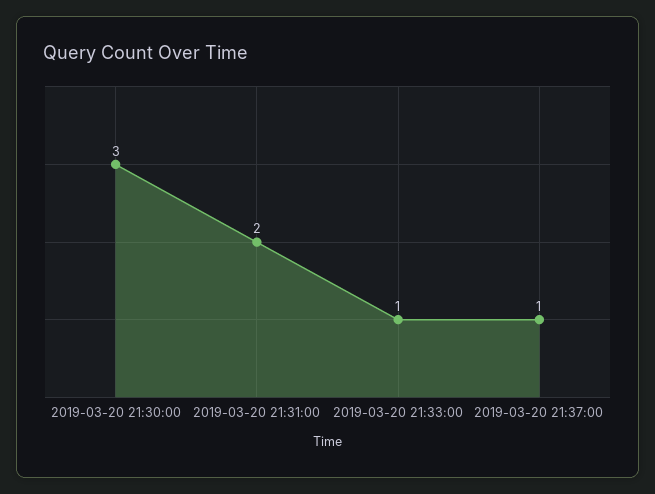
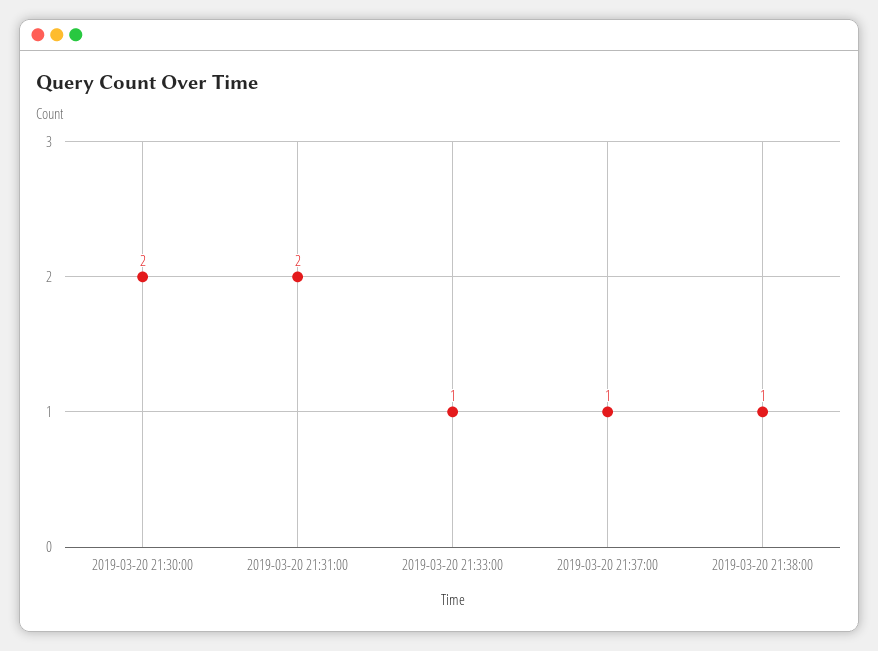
2019-03-20 21:30:00: 3 -> 2
2019-03-20 21:38:00: none -> 1

